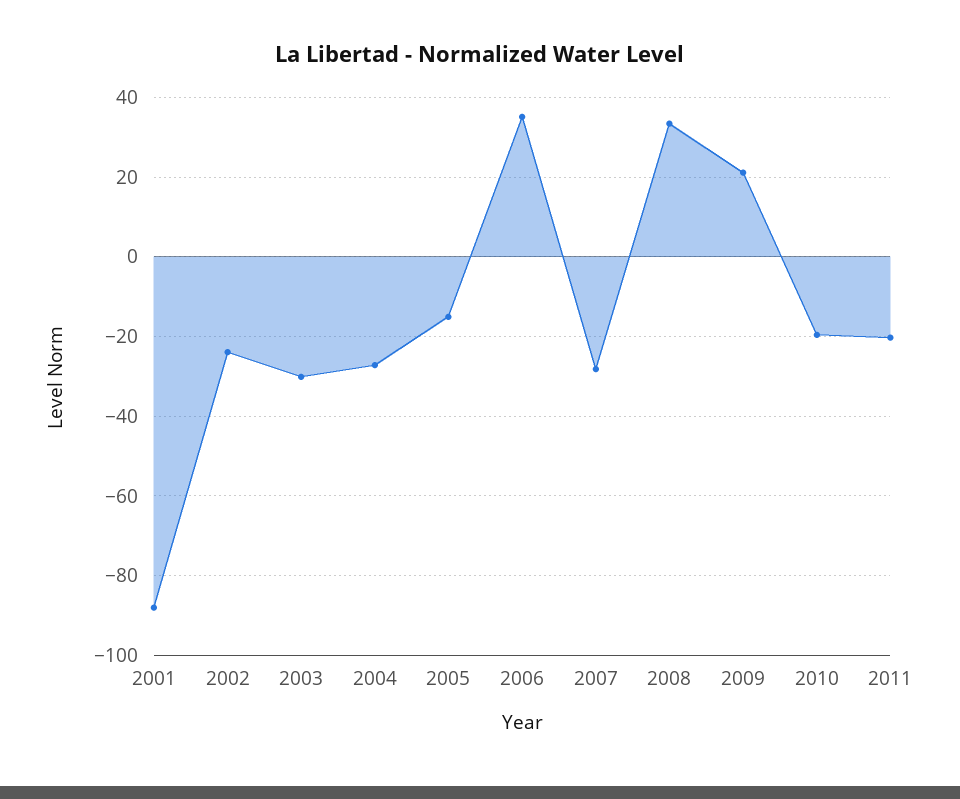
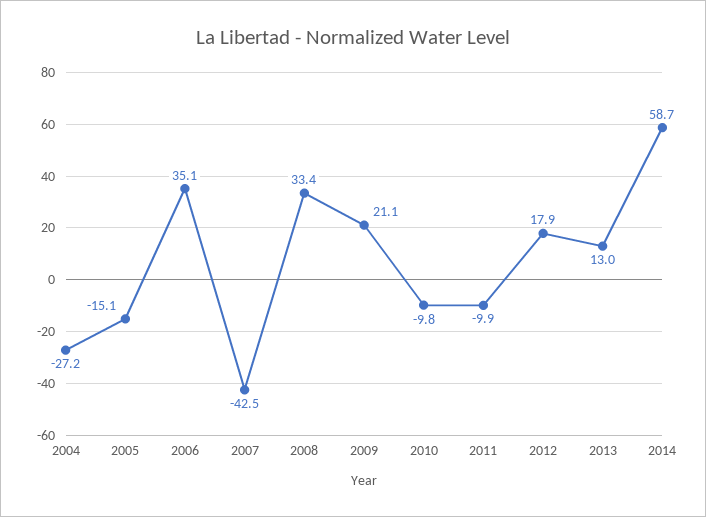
2001: -88 -> none
2002: -24 -> none
2003: -30 -> none
2007: -28 -> -42.5
2010: -20 -> -9.8
2011: -20 -> -9.9
2012: none -> 17.9
2013: none -> 13
2014: none -> 58.7

